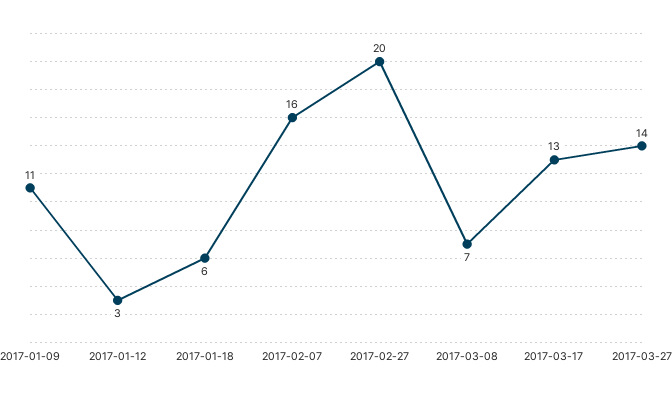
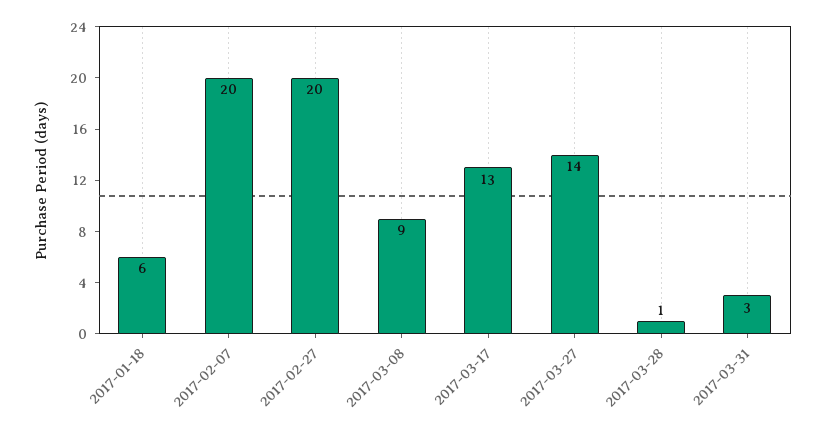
2017-01-09: 11 -> none
2017-01-12: 3 -> none
2017-02-07: 16 -> 20
2017-03-08: 7 -> 9
2017-03-28: none -> 1
2017-03-31: none -> 3

